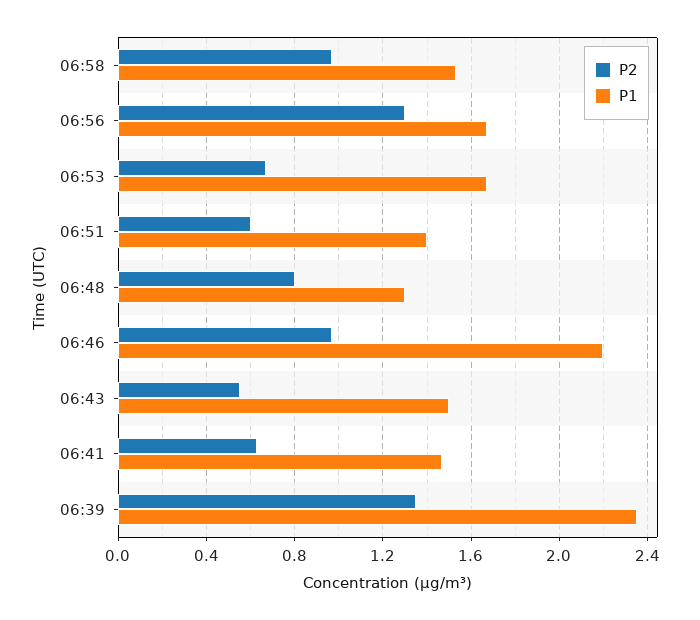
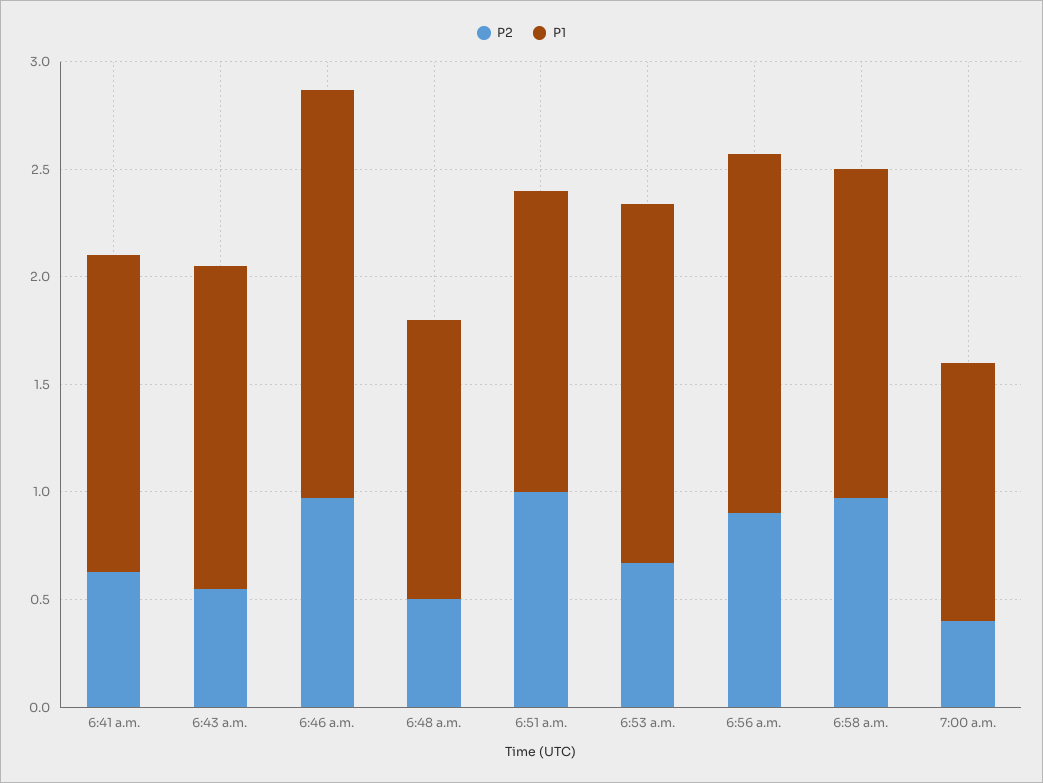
P2, 06:56: 1.3 -> 0.9
P2, 06:51: 0.6 -> 1
P2, 06:48: 0.8 -> 0.5
P1, 06:46: 2.2 -> 1.9
P2, 06:39: 1.35 -> none
P1, 06:39: 2.35 -> none
P2, 7:00 a.m.: none -> 0.4
P1, 7:00 a.m.: none -> 1.2

